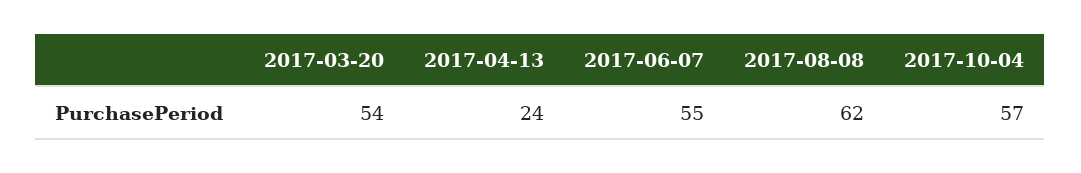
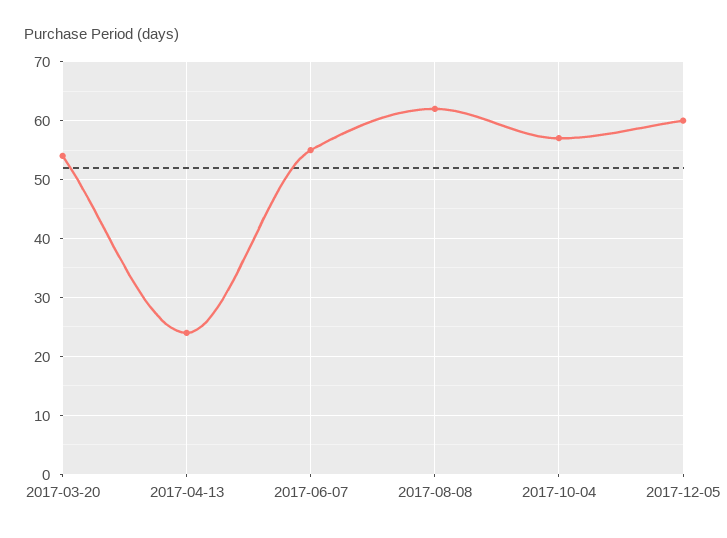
2017-12-05: none -> 60

